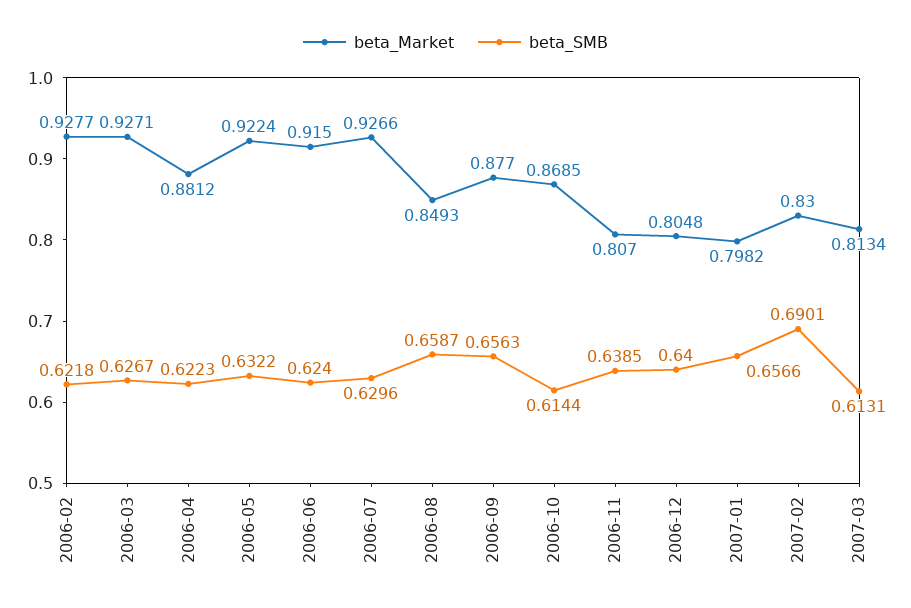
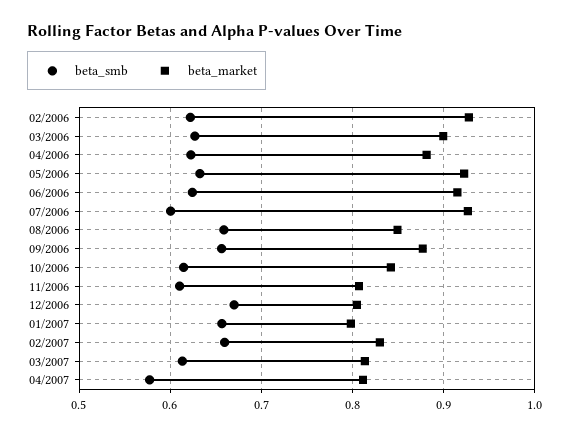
beta_Market, 2006-03: 0.9271 -> 0.9
beta_SMB, 2006-07: 0.6296 -> 0.6
beta_Market, 2006-10: 0.8685 -> 0.84
beta_SMB, 2006-11: 0.6385 -> 0.61
beta_SMB, 2006-12: 0.64 -> 0.67
beta_SMB, 2007-02: 0.6901 -> 0.66
beta_SMB, 04/2007: none -> 0.58
beta_Market, 04/2007: none -> 0.81

